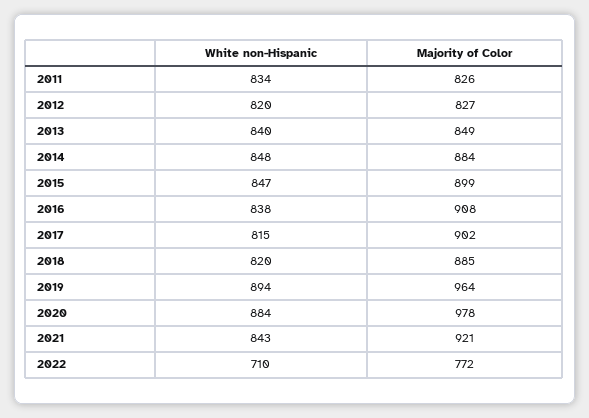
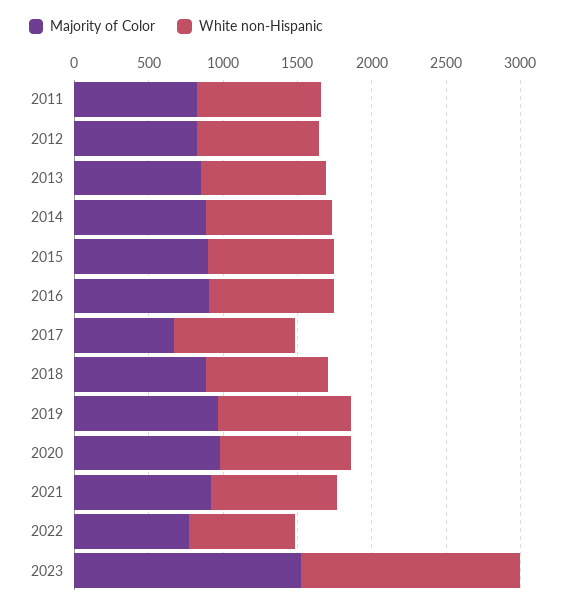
Majority of Color, 2017: 902 -> 700
Majority of Color, 2023: none -> 1500
White non-Hispanic, 2023: none -> 1500

